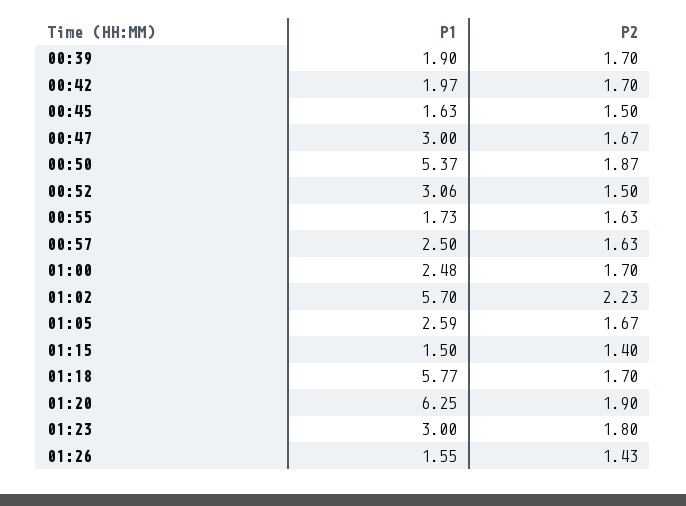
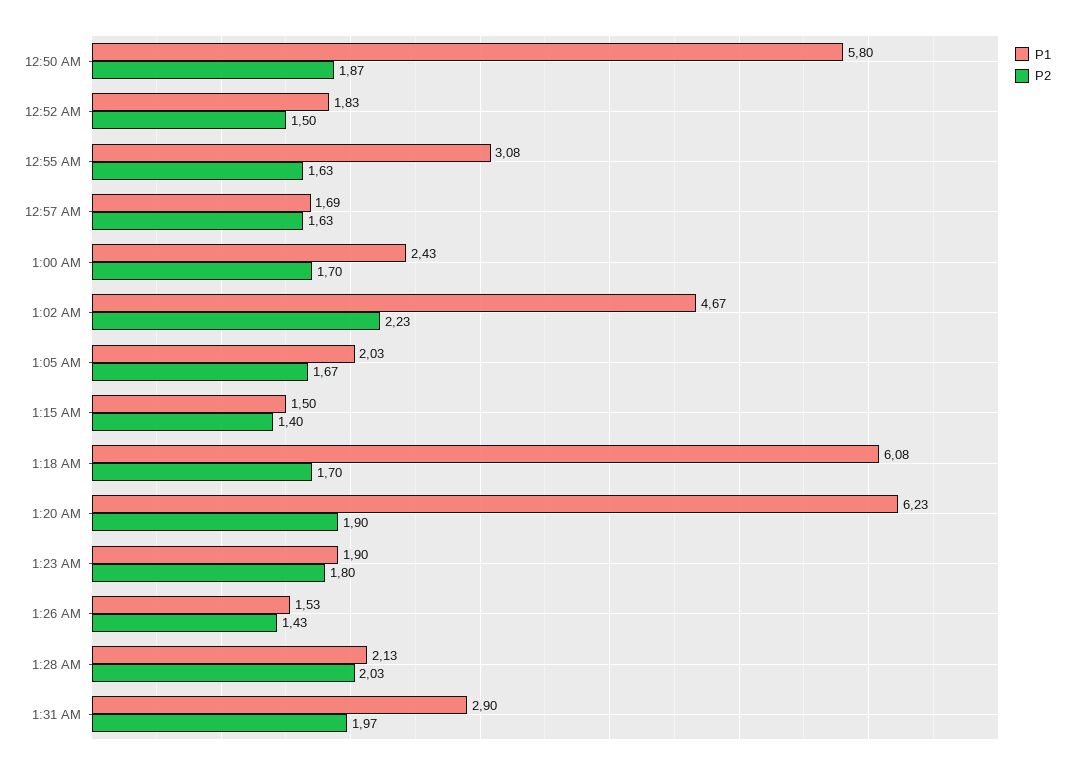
P1, 00:39: 1.9 -> none
P2, 00:39: 1.7 -> none
P1, 00:42: 1.97 -> none
P2, 00:42: 1.7 -> none
P1, 00:45: 1.63 -> none
P2, 00:45: 1.5 -> none
P1, 00:47: 3 -> none
P2, 00:47: 1.67 -> none
P1, 00:50: 5.37 -> 5.8
P1, 00:52: 3.06 -> 1.83
P1, 00:55: 1.73 -> 3.08
P1, 00:57: 2.5 -> 1.69
P1, 01:00: 2.48 -> 2.43
P1, 01:02: 5.7 -> 4.67
P1, 01:05: 2.59 -> 2.03
P1, 01:18: 5.77 -> 6.08
P1, 01:20: 6.25 -> 6.23
P1, 01:23: 3 -> 1.9
P1, 01:26: 1.55 -> 1.53
P1, 1:28 AM: none -> 2.13
P2, 1:28 AM: none -> 2.03
P1, 1:31 AM: none -> 2.9
P2, 1:31 AM: none -> 1.97

